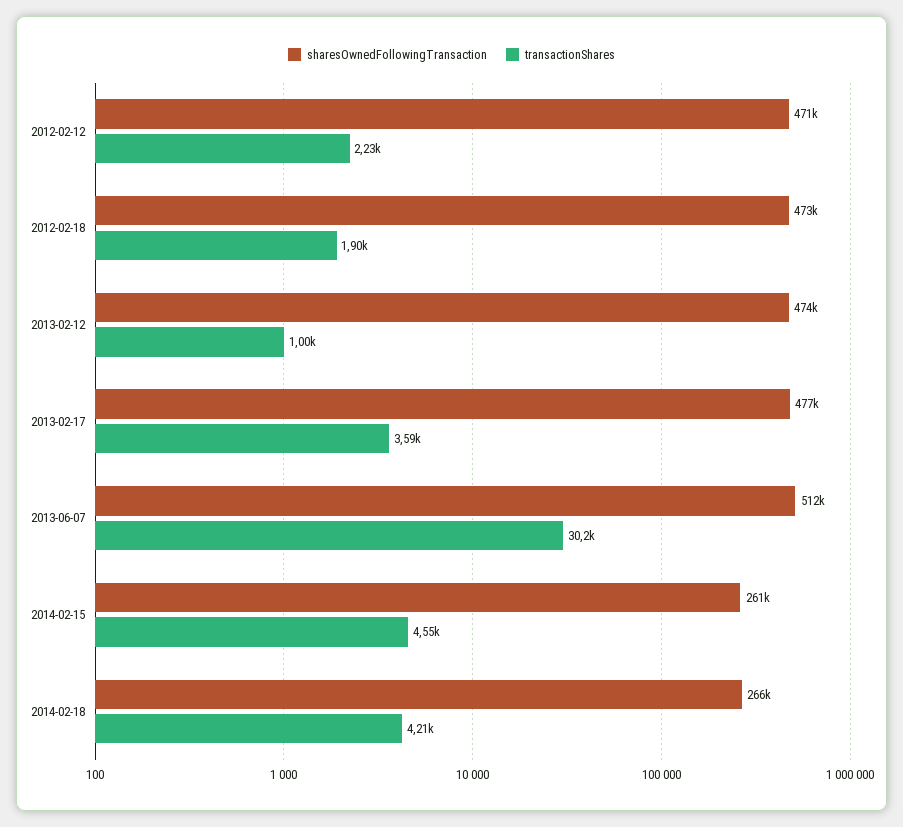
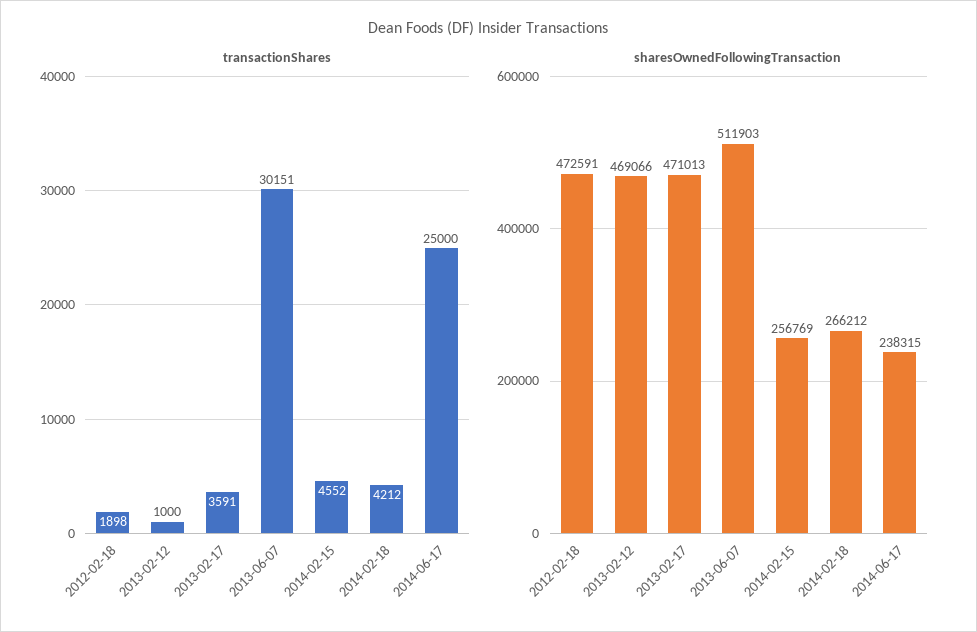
sharesOwnedFollowingTransaction, 2012-02-12: 471000 -> none
transactionShares, 2012-02-12: 2230 -> none
sharesOwnedFollowingTransaction, 2013-02-12: 474000 -> 469066
sharesOwnedFollowingTransaction, 2013-02-17: 477000 -> 471013
sharesOwnedFollowingTransaction, 2014-02-15: 261000 -> 256769
transactionShares, 2014-06-17: none -> 25000
sharesOwnedFollowingTransaction, 2014-06-17: none -> 238315

